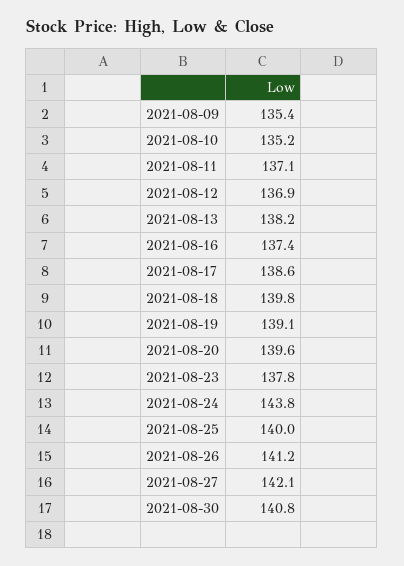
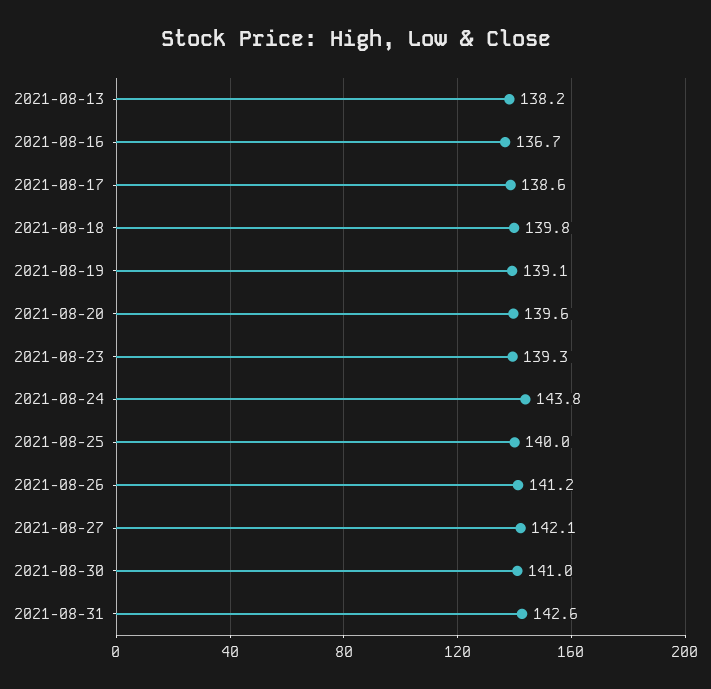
2021-08-09: 135.4 -> none
2021-08-10: 135.2 -> none
2021-08-11: 137.1 -> none
2021-08-12: 136.9 -> none
2021-08-16: 137.4 -> 136.7
2021-08-23: 137.8 -> 139.3
2021-08-30: 140.8 -> 141
2021-08-31: none -> 142.6

